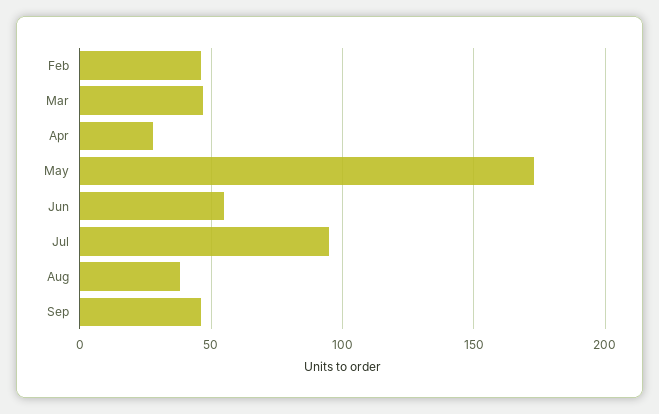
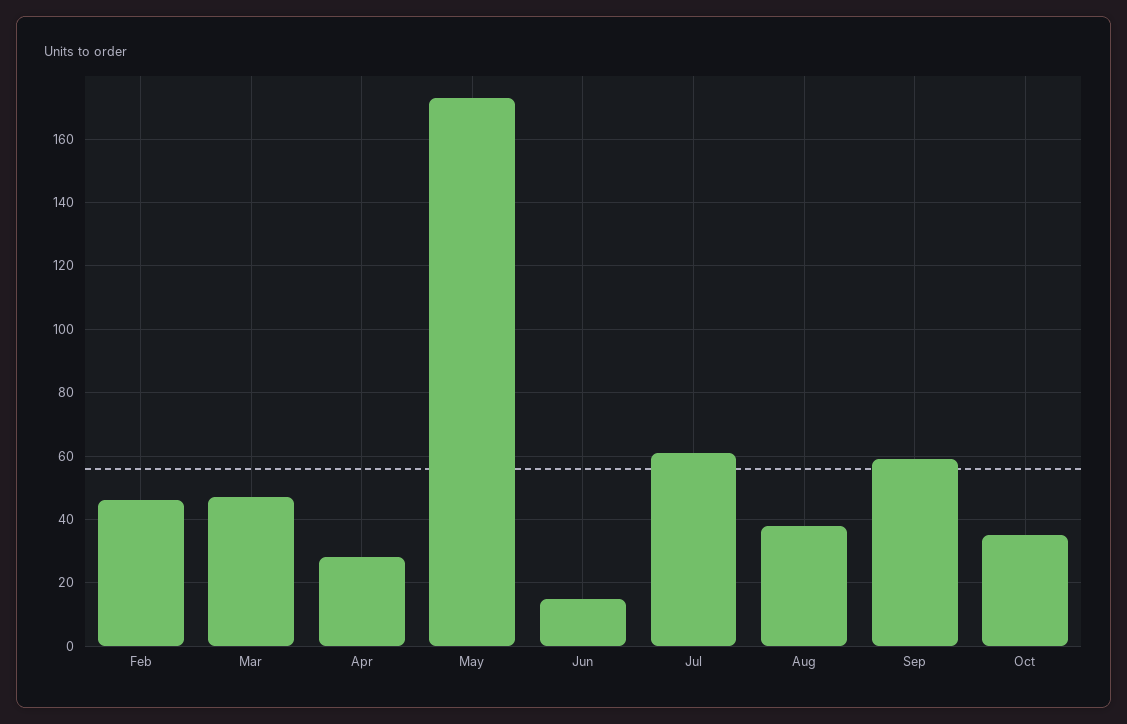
Jun: 55 -> 15
Jul: 95 -> 60
Sep: 45 -> 60
Oct: none -> 35

